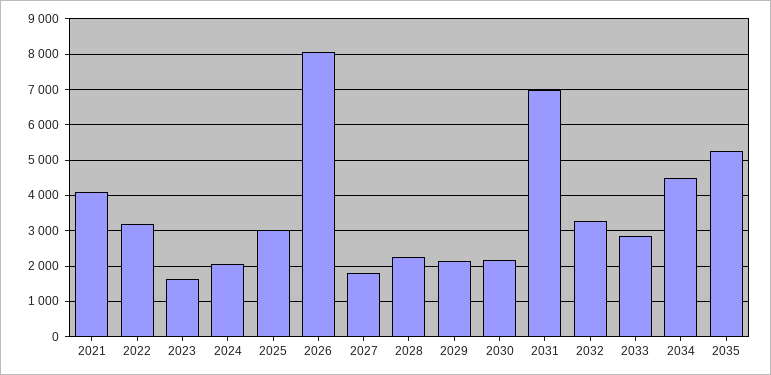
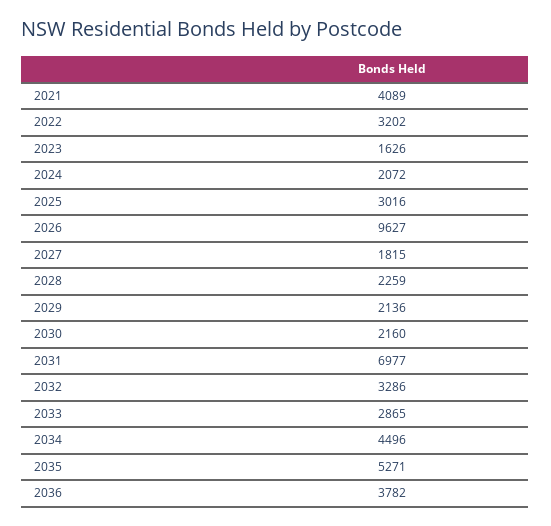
2026: 8000 -> 9627
2036: none -> 3782

